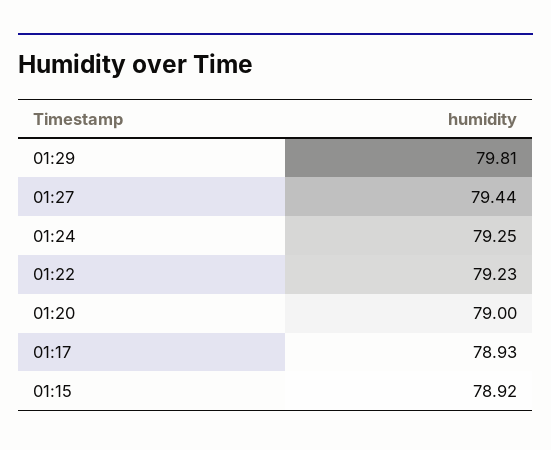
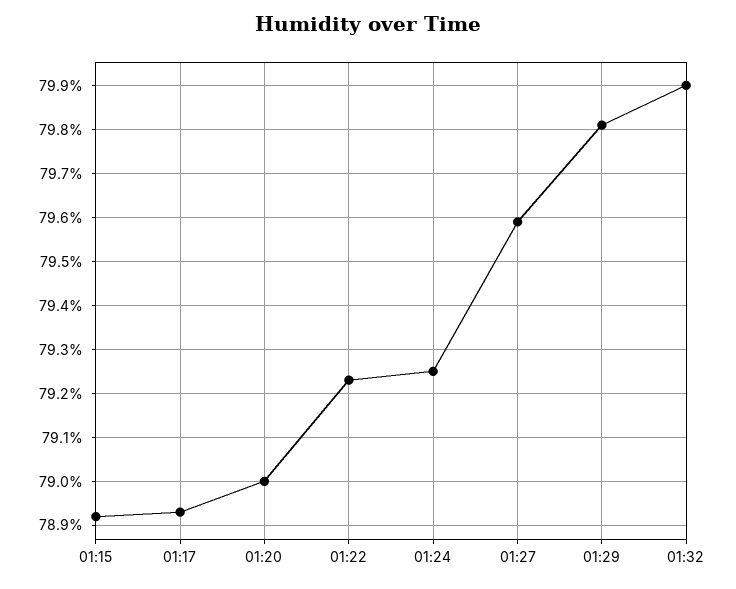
01:27: 79.44 -> 79.6
01:32: none -> 79.9

